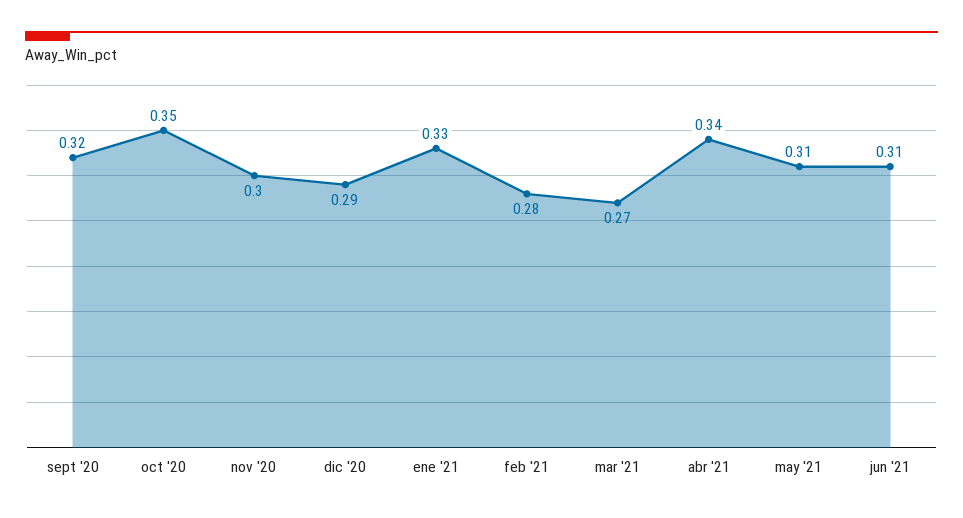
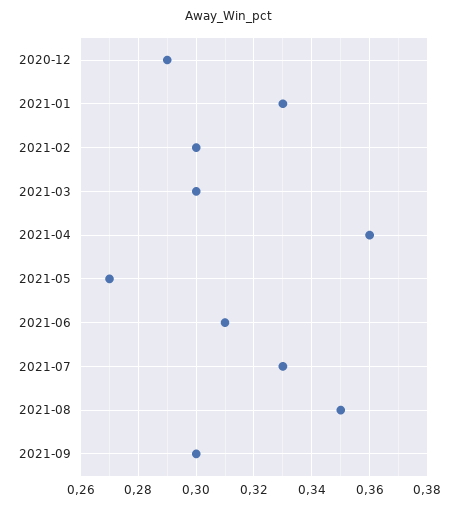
sept '20: 0.32 -> none
oct '20: 0.35 -> none
nov '20: 0.3 -> none
feb '21: 0.28 -> 0.3
mar '21: 0.27 -> 0.3
abr '21: 0.34 -> 0.36
may '21: 0.31 -> 0.27
2021-07: none -> 0.33
2021-08: none -> 0.35
2021-09: none -> 0.3

